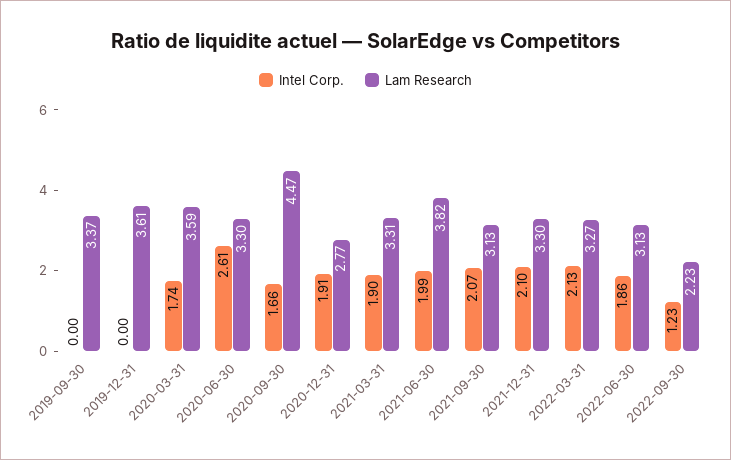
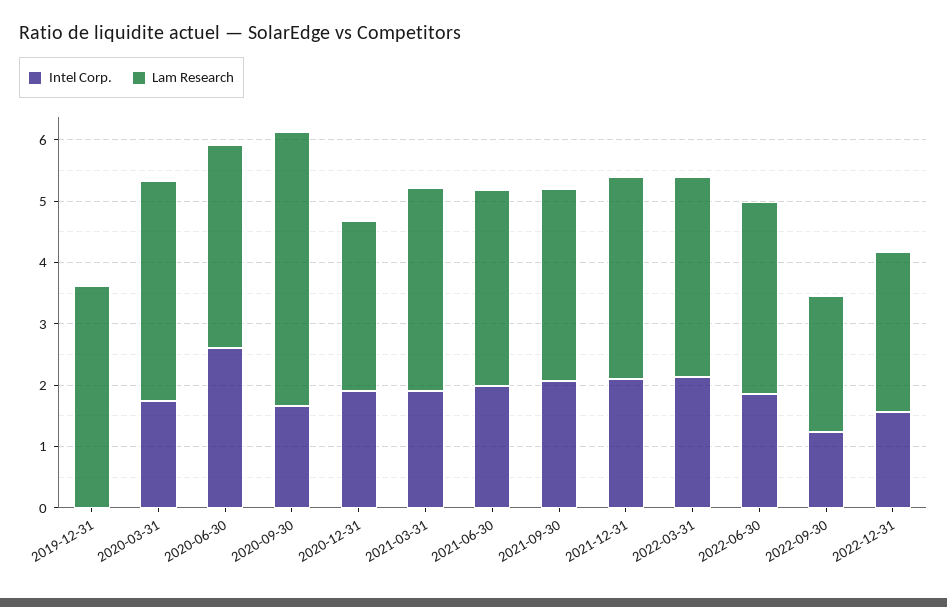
Intel Corp., 2019-09-30: 0 -> none
Lam Research, 2019-09-30: 3.37 -> none
Lam Research, 2021-06-30: 3.82 -> 3.2
Intel Corp., 2022-12-31: none -> 1.6
Lam Research, 2022-12-31: none -> 2.6

